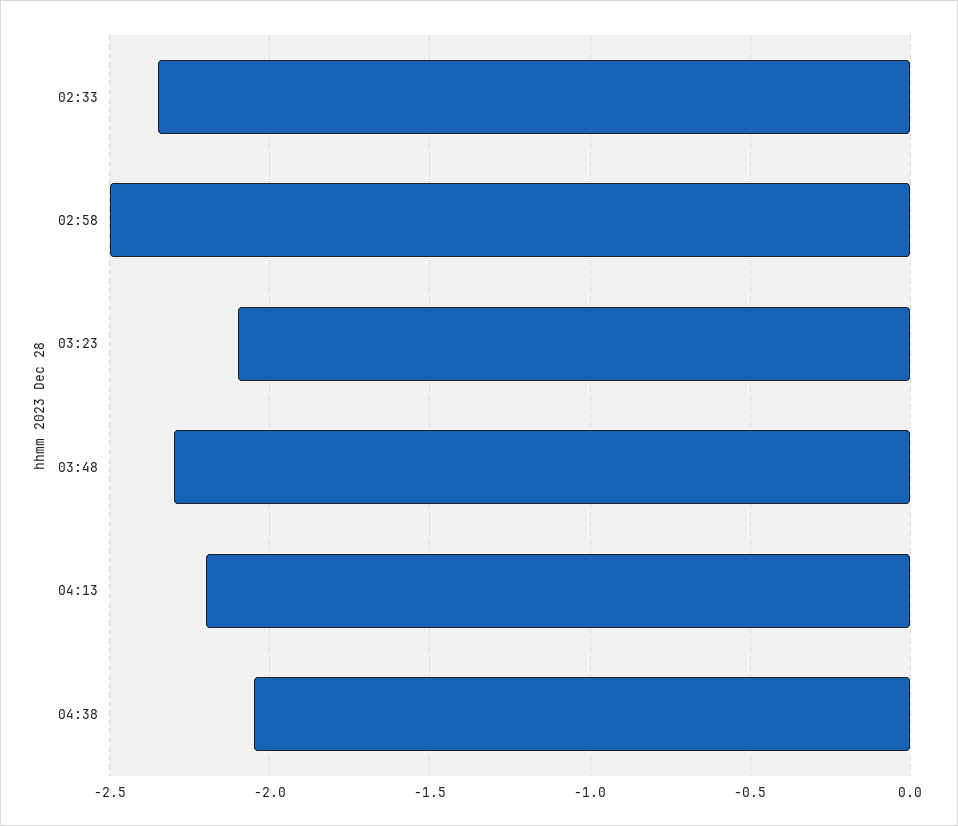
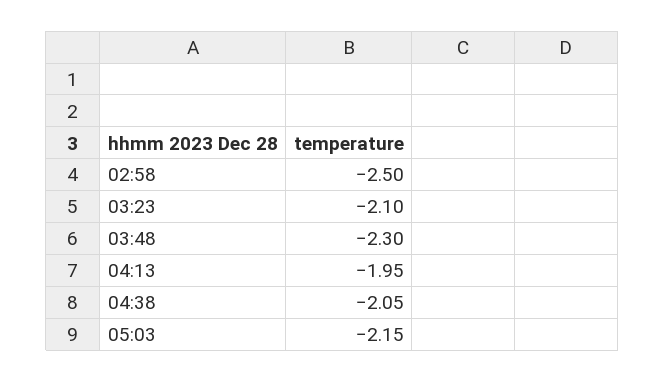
02:33: -2.35 -> none
04:13: -2.2 -> -1.95
05:03: none -> -2.15

